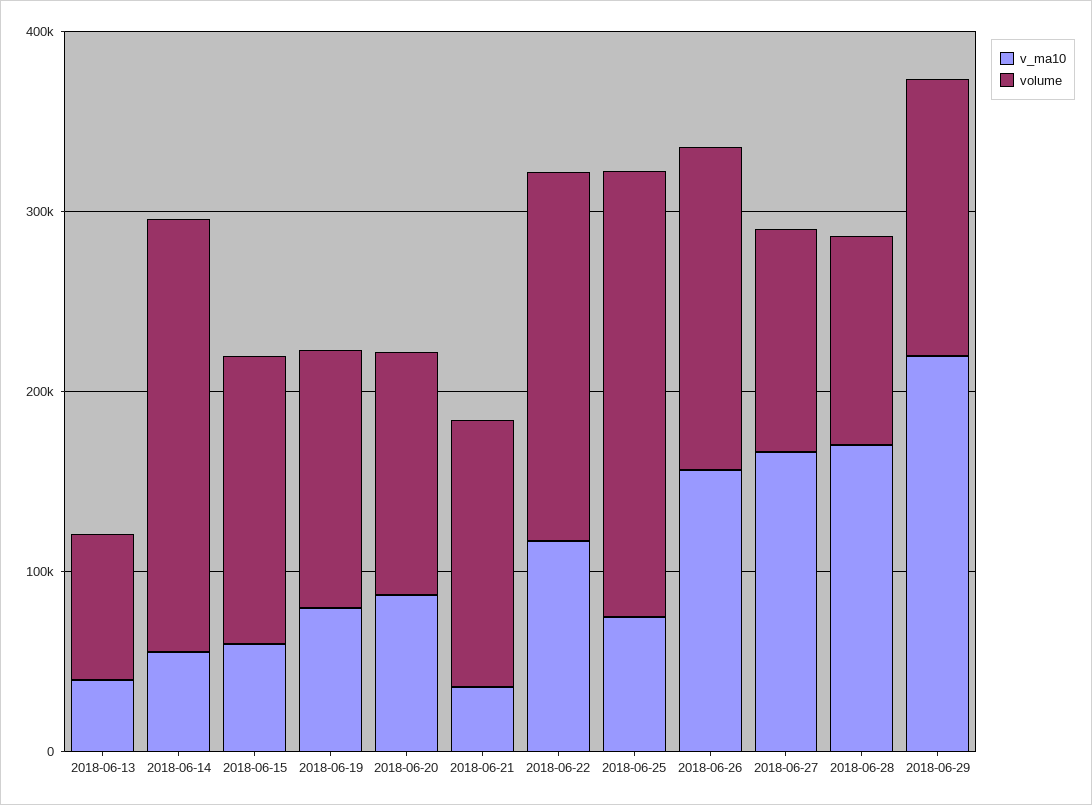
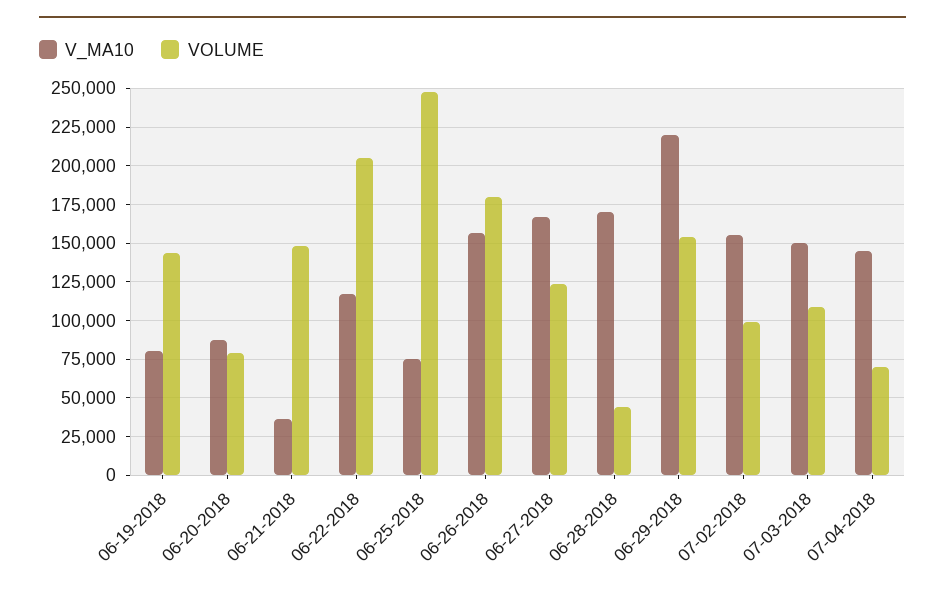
v_ma10, 2018-06-13: 40000 -> none
volume, 2018-06-13: 80000 -> none
v_ma10, 2018-06-14: 60000 -> none
volume, 2018-06-14: 240000 -> none
v_ma10, 2018-06-15: 60000 -> none
volume, 2018-06-15: 160000 -> none
volume, 2018-06-20: 140000 -> 80000
volume, 2018-06-28: 120000 -> 45000
v_ma10, 07-02-2018: none -> 155000
volume, 07-02-2018: none -> 100000
v_ma10, 07-03-2018: none -> 150000
volume, 07-03-2018: none -> 110000
v_ma10, 07-04-2018: none -> 145000
volume, 07-04-2018: none -> 70000

